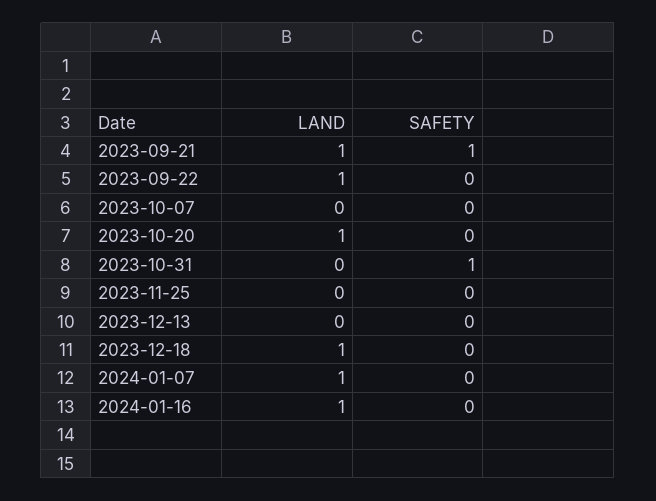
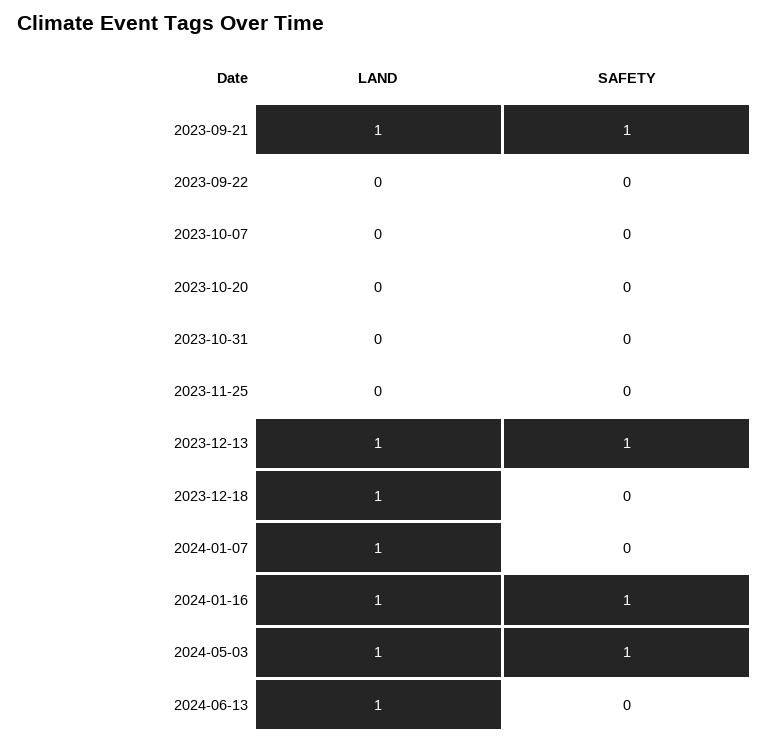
LAND, 2023-09-22: 1 -> 0
LAND, 2023-10-20: 1 -> 0
SAFETY, 2023-10-31: 1 -> 0
LAND, 2023-12-13: 0 -> 1
SAFETY, 2023-12-13: 0 -> 1
SAFETY, 2024-01-16: 0 -> 1
LAND, 2024-05-03: none -> 1
SAFETY, 2024-05-03: none -> 1
LAND, 2024-06-13: none -> 1
SAFETY, 2024-06-13: none -> 0

